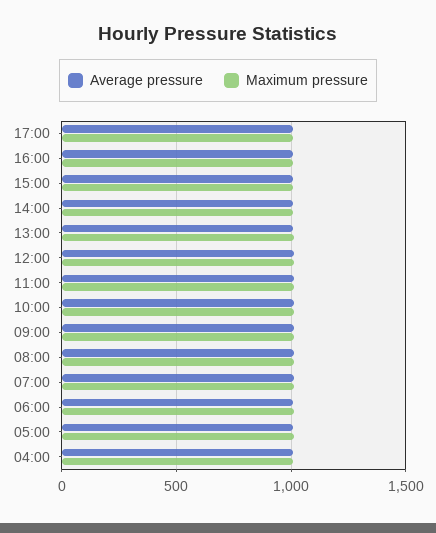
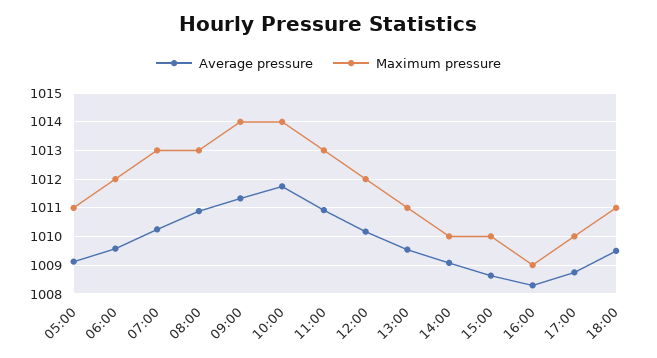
Average pressure, 04:00: 1000 -> none
Maximum pressure, 04:00: 1000 -> none
Average pressure, 18:00: none -> 1009.5
Maximum pressure, 18:00: none -> 1011

